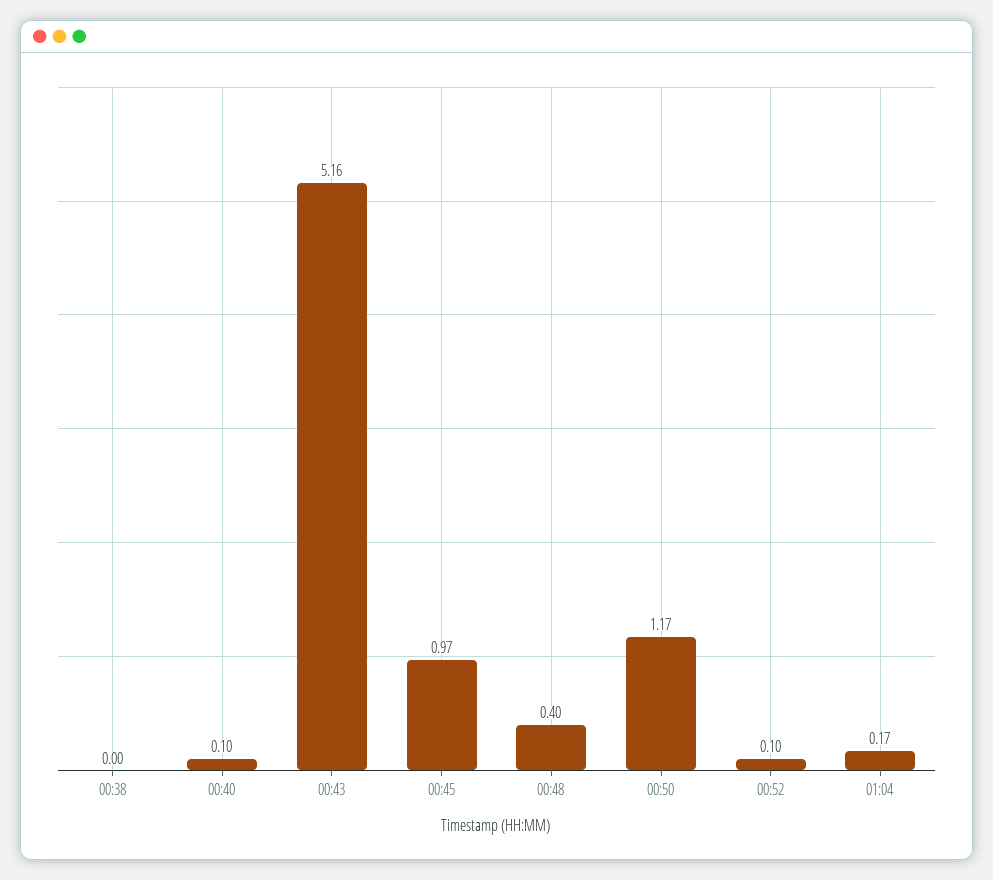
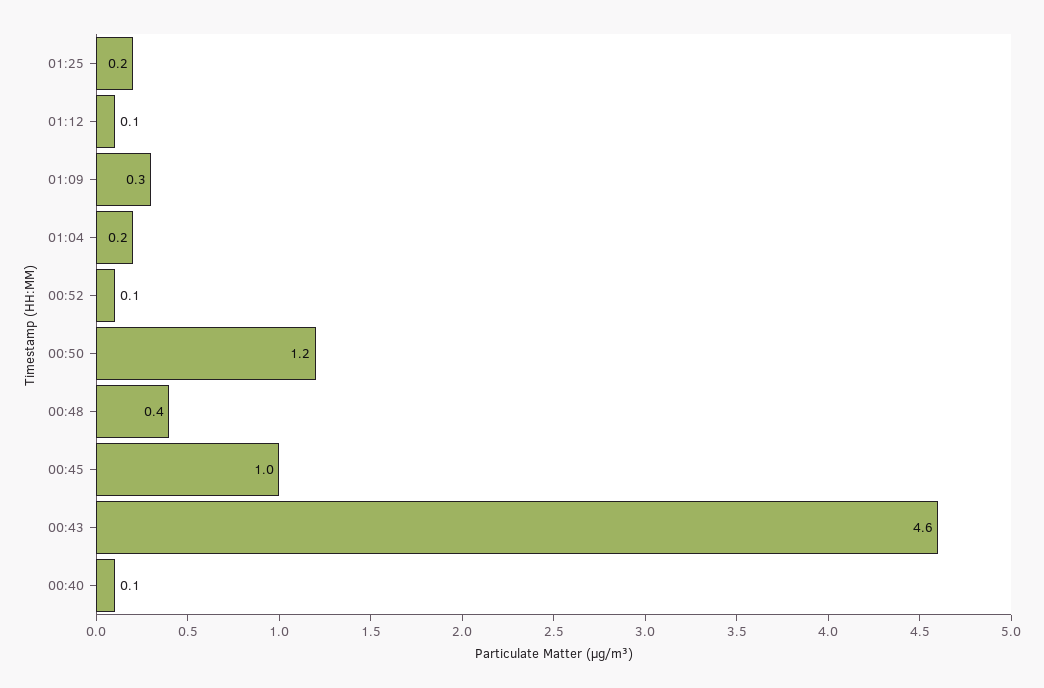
00:38: 0 -> none
00:43: 5.16 -> 4.6
01:25: none -> 0.2
01:12: none -> 0.1
01:09: none -> 0.3

